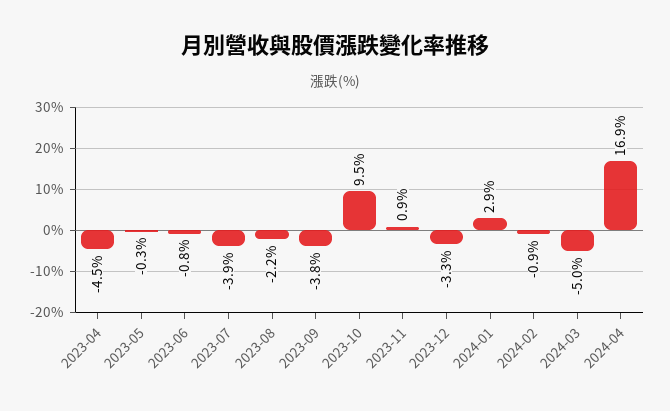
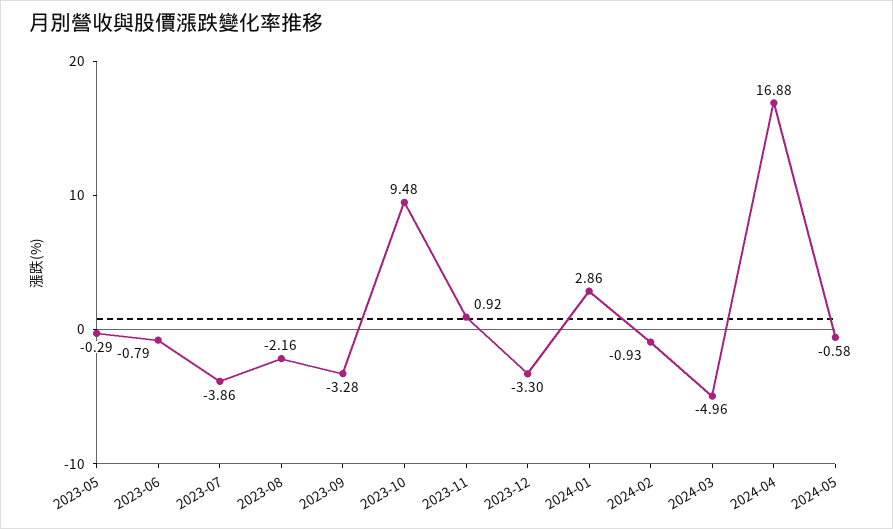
2023-04: -4.5 -> none
2023-09: -3.8 -> -3.28
2024-05: none -> -0.58

